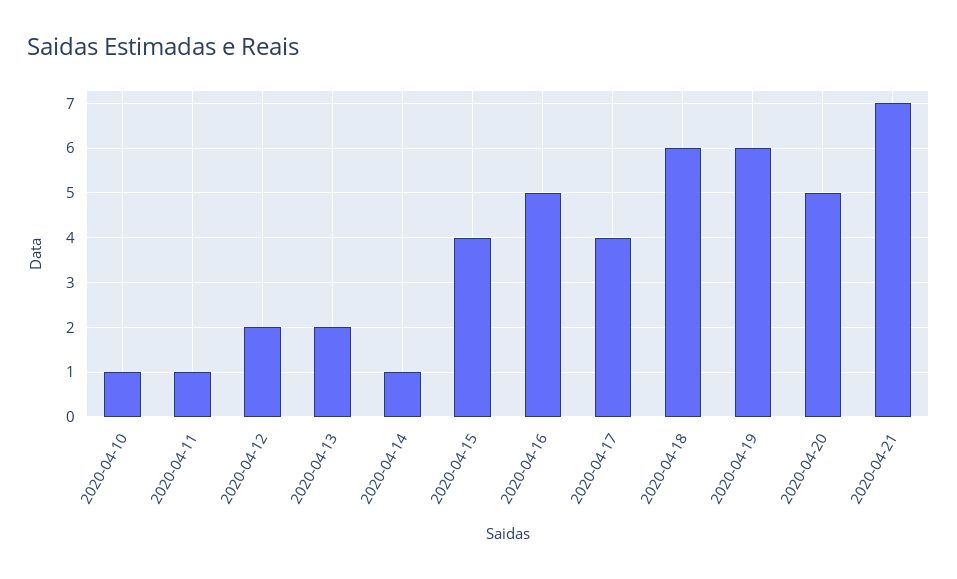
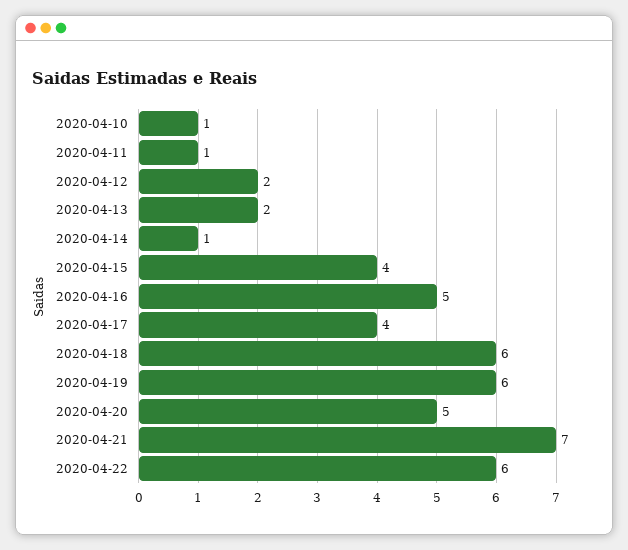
2020-04-22: none -> 6

